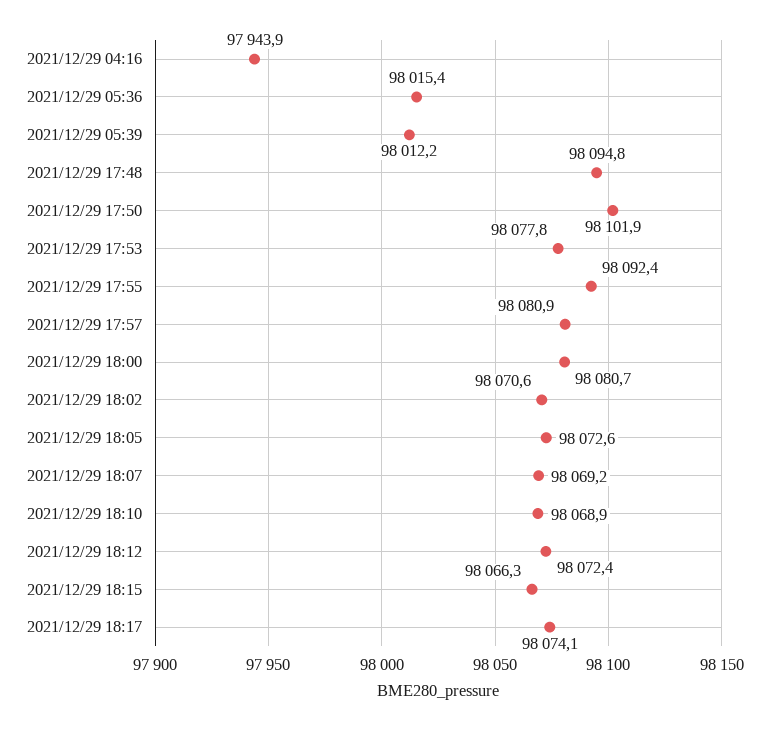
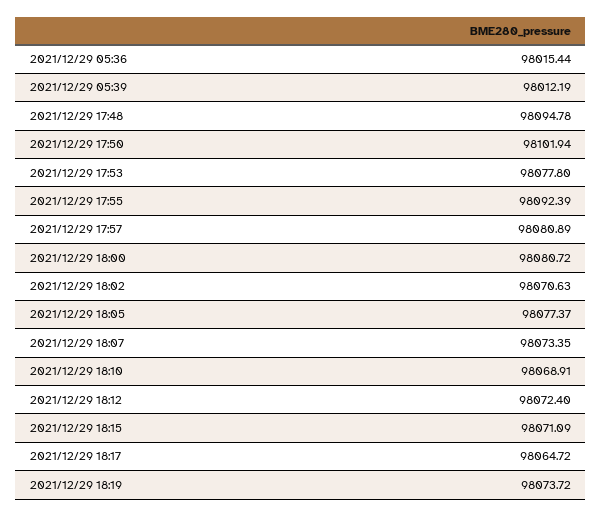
2021/12/29 04:16: 97943.9 -> none
2021/12/29 18:05: 98072.6 -> 98077.37
2021/12/29 18:07: 98069.2 -> 98073.35
2021/12/29 18:15: 98066.3 -> 98071.09
2021/12/29 18:17: 98074.1 -> 98064.72
2021/12/29 18:19: none -> 98073.72

